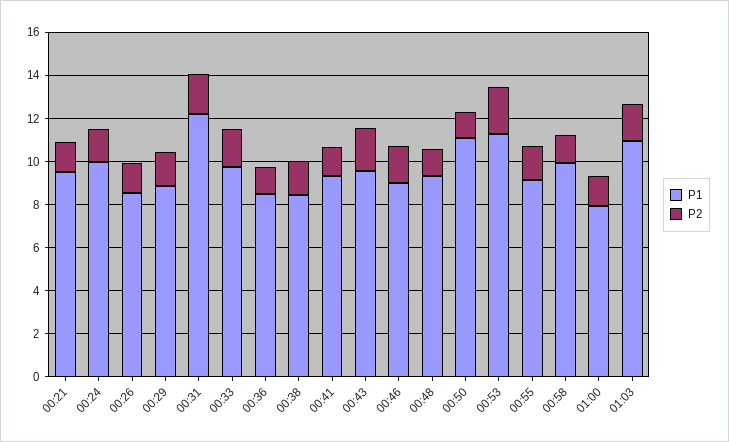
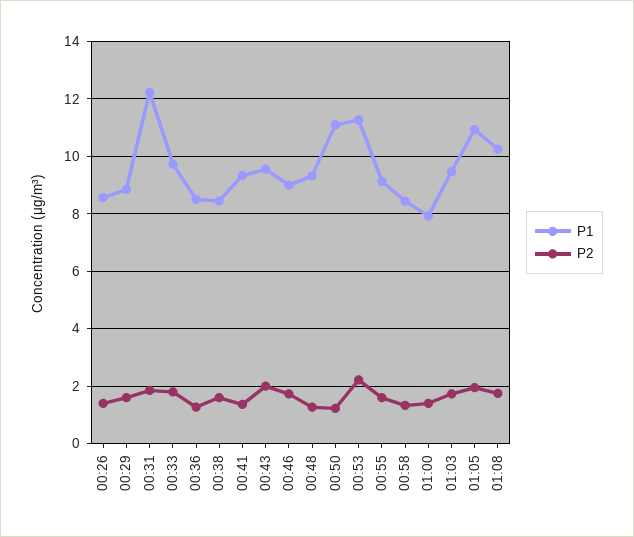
P1, 00:21: 9.5 -> none
P2, 00:21: 1.5 -> none
P1, 00:24: 10 -> none
P2, 00:24: 1.5 -> none
P1, 00:58: 10 -> 8.5
P1, 01:03: 11 -> 9.5
P1, 01:05: none -> 11
P2, 01:05: none -> 2
P1, 01:08: none -> 10.25
P2, 01:08: none -> 1.75

